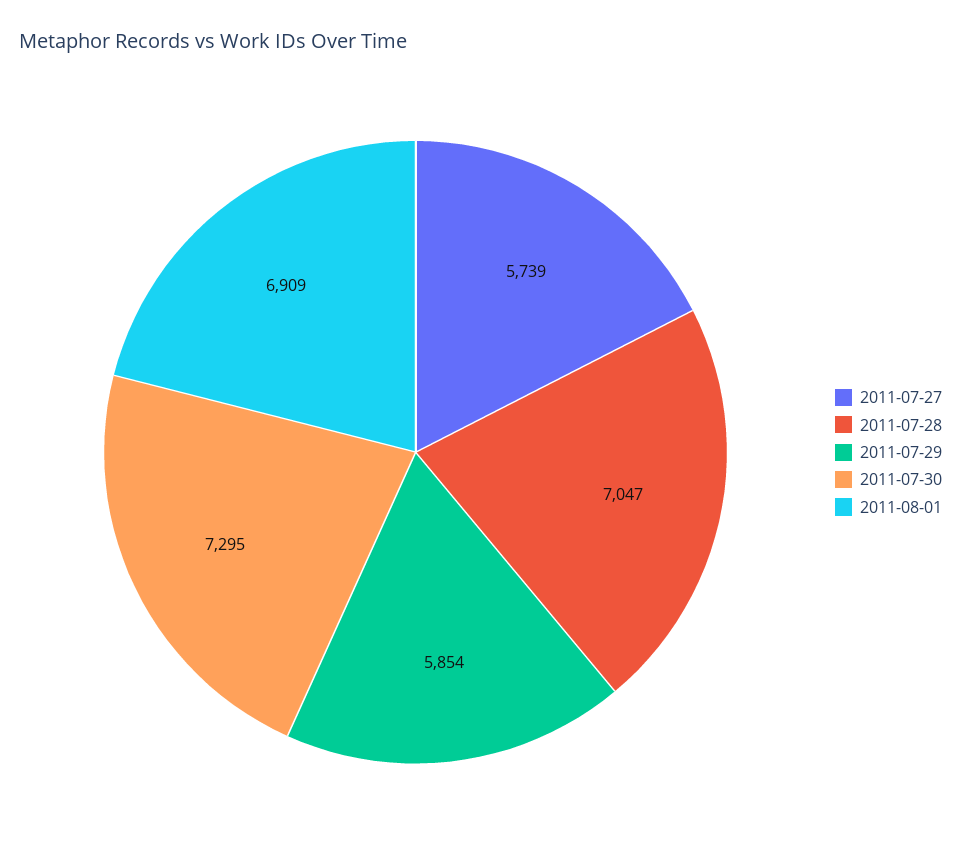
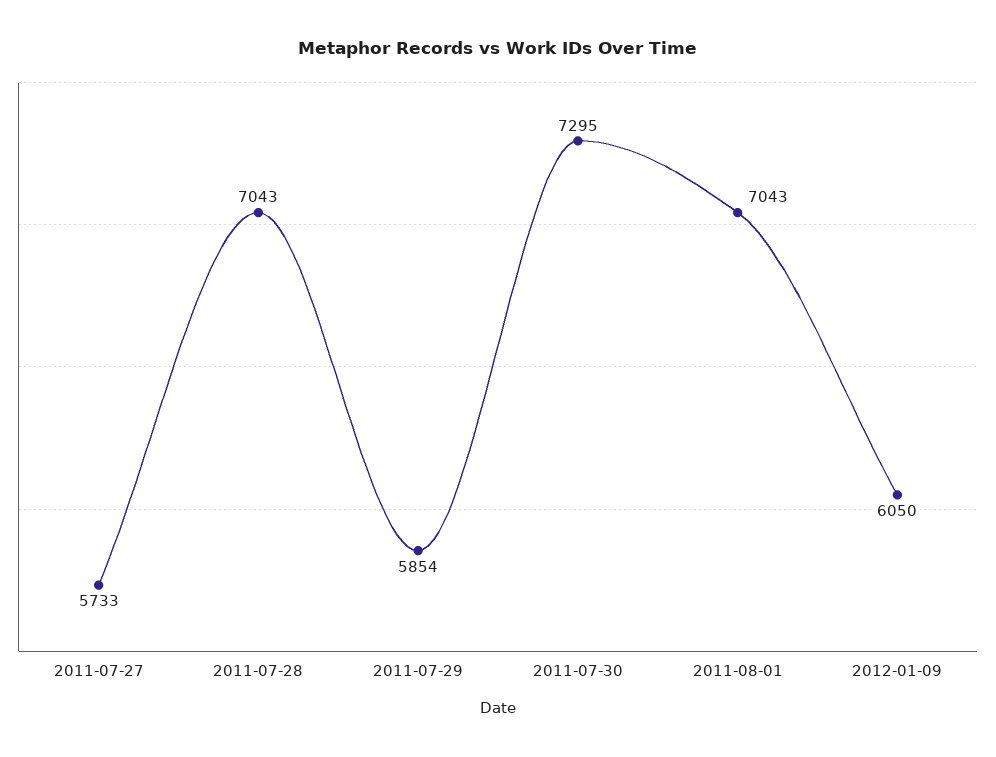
2011-07-27: 5739 -> 5733
2011-07-28: 7047 -> 7043
2011-08-01: 6909 -> 7043
2012-01-09: none -> 6050

